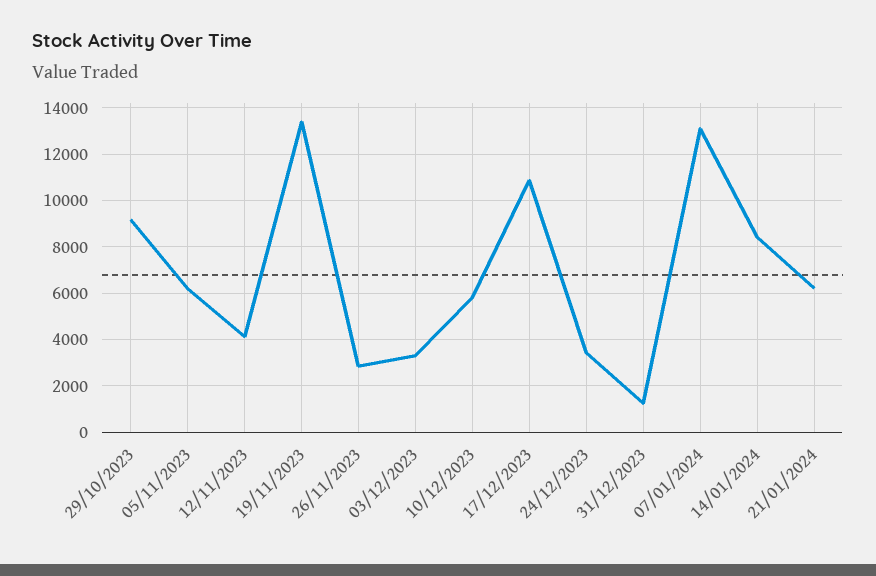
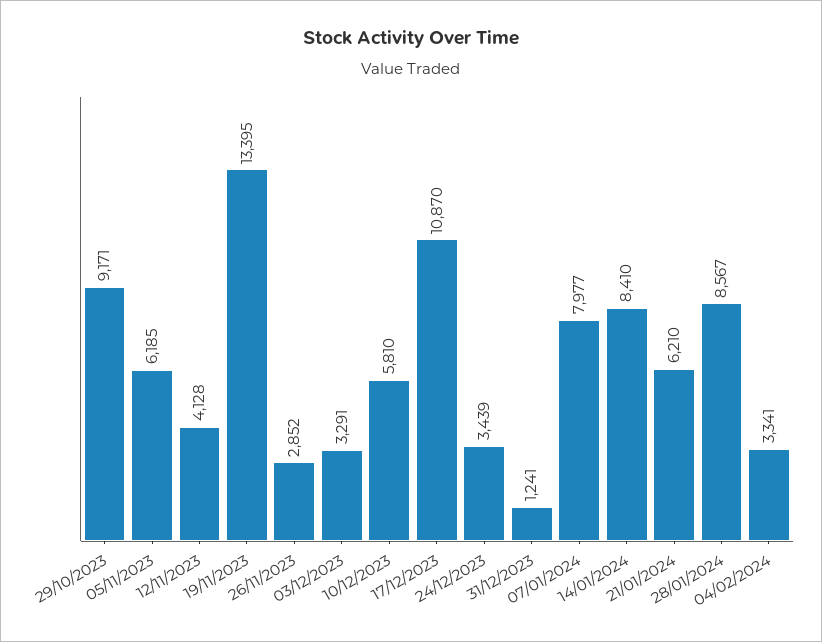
07/01/2024: 13000 -> 7977
28/01/2024: none -> 8567
04/02/2024: none -> 3341

